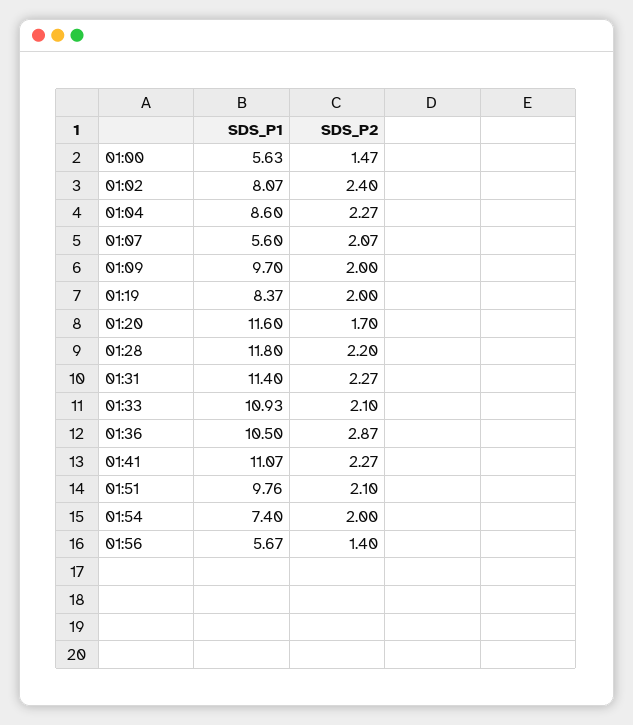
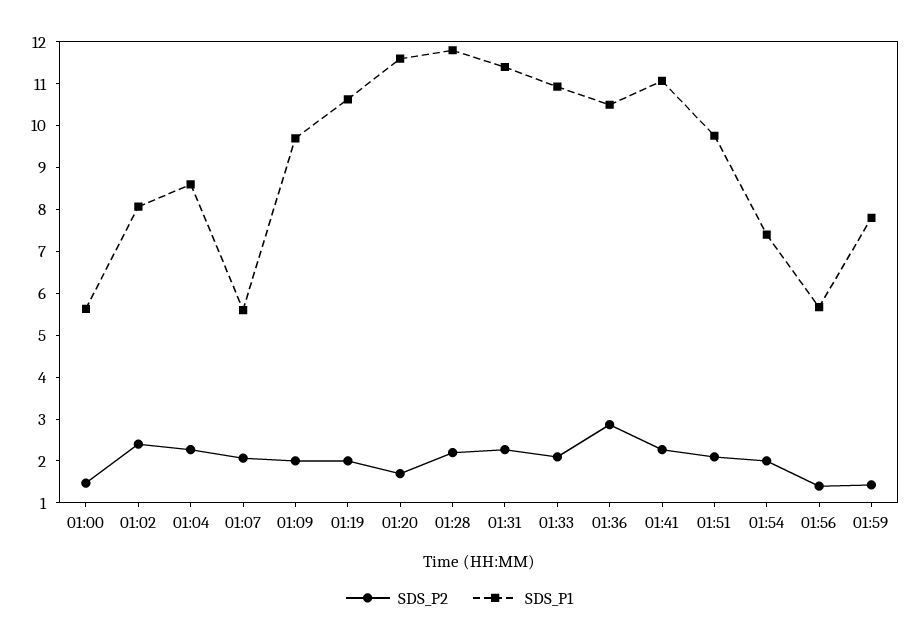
SDS_P1, 01:19: 8.37 -> 10.6
SDS_P2, 01:59: none -> 1.4
SDS_P1, 01:59: none -> 7.8

